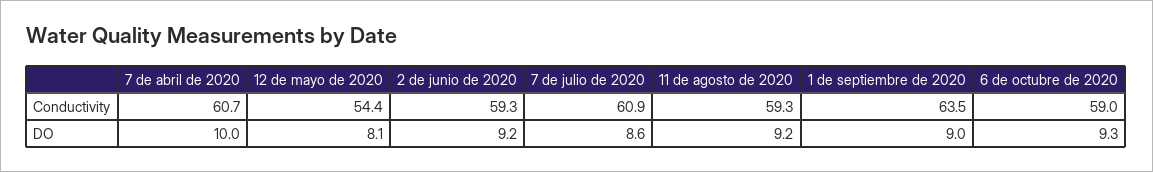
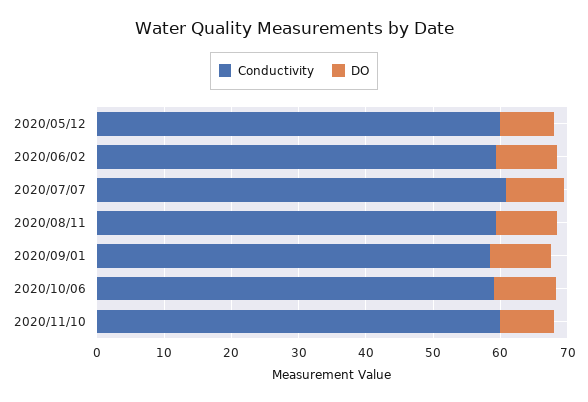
Conductivity, 7 de abril de 2020: 60.7 -> none
Conductivity, 12 de mayo de 2020: 54.4 -> 60
Conductivity, 1 de septiembre de 2020: 63.5 -> 58
DO, 7 de abril de 2020: 10 -> none
Conductivity, 2020/11/10: none -> 60
DO, 2020/11/10: none -> 8

